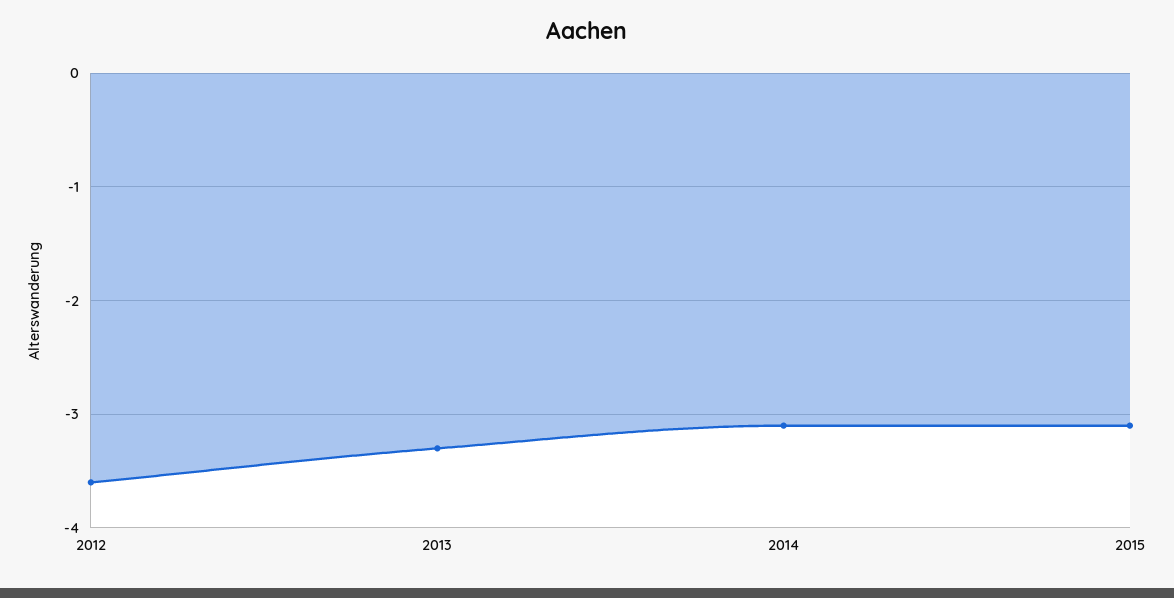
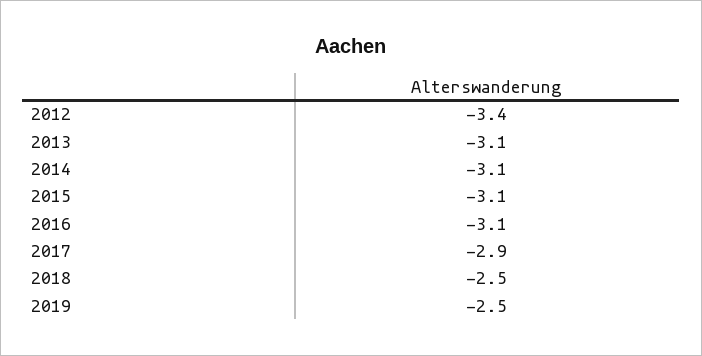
2012: -3.6 -> -3.4
2013: -3.3 -> -3.1
2016: none -> -3.1
2017: none -> -2.9
2018: none -> -2.5
2019: none -> -2.5

